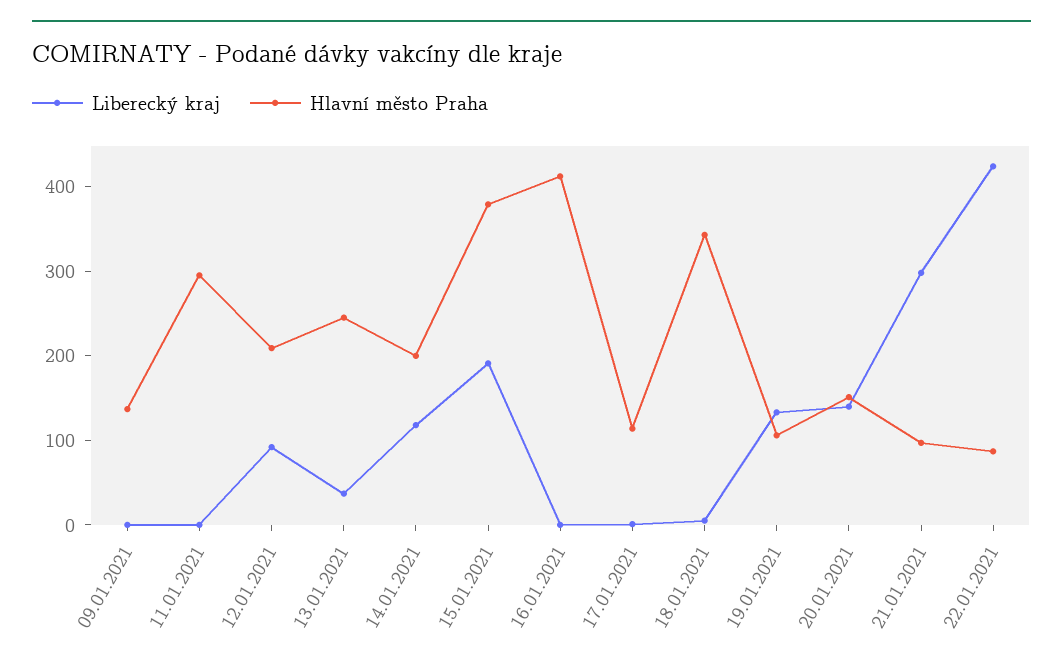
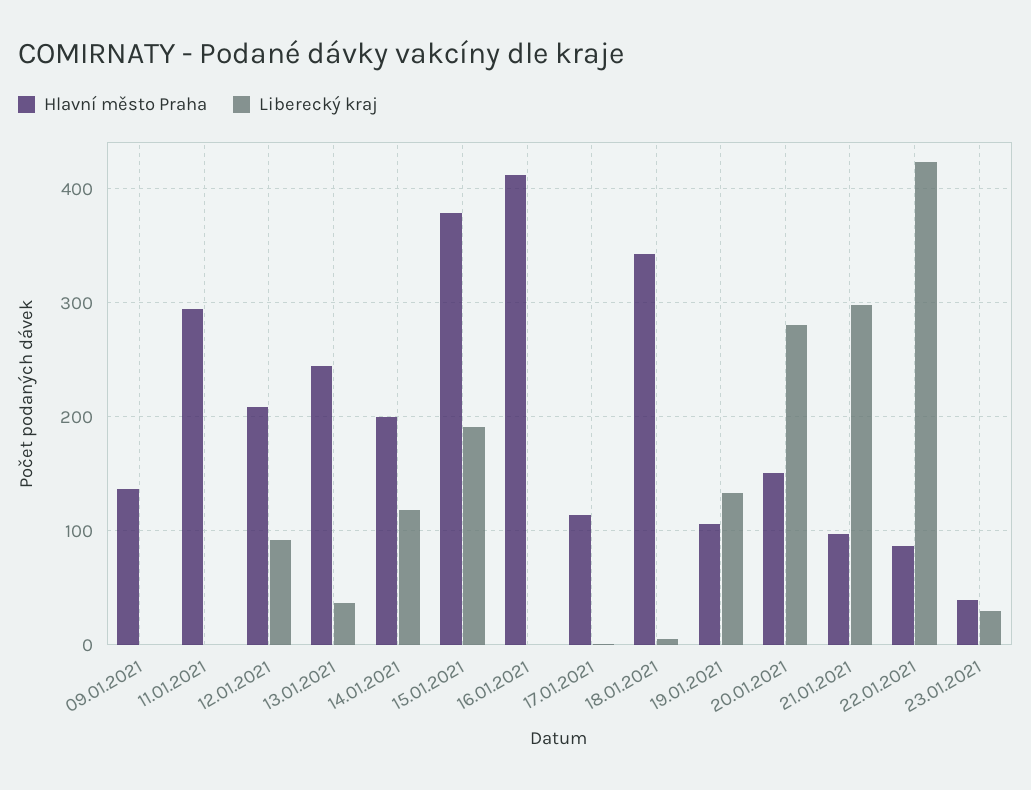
Liberecký kraj, 20.01.2021: 140 -> 280
Hlavní město Praha, 23.01.2021: none -> 40
Liberecký kraj, 23.01.2021: none -> 30

